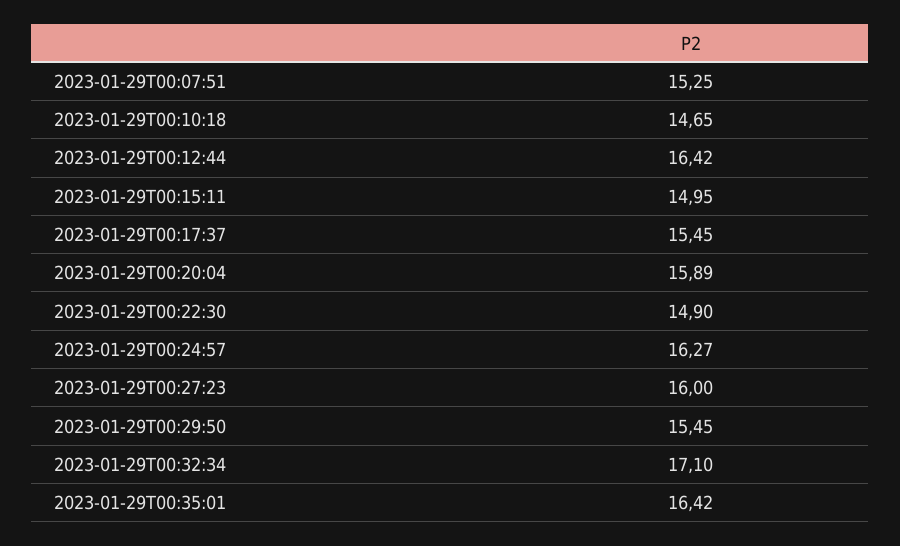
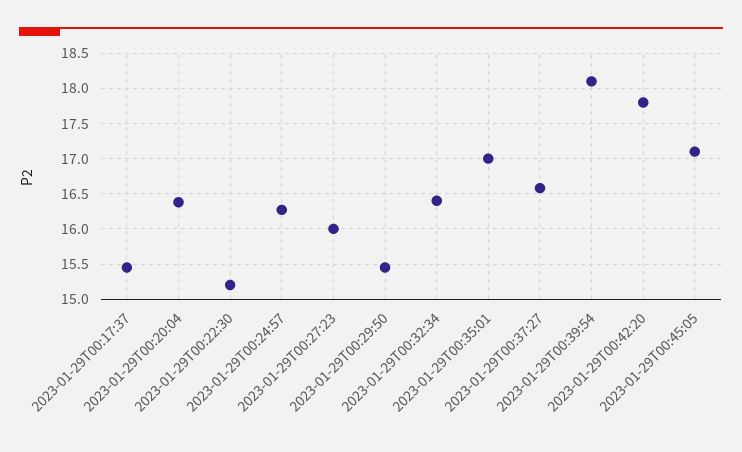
2023-01-29T00:07:51: 15.25 -> none
2023-01-29T00:10:18: 14.65 -> none
2023-01-29T00:12:44: 16.42 -> none
2023-01-29T00:15:11: 14.95 -> none
2023-01-29T00:20:04: 15.89 -> 16.4
2023-01-29T00:22:30: 14.9 -> 15.2
2023-01-29T00:32:34: 17.1 -> 16.4
2023-01-29T00:35:01: 16.42 -> 17
2023-01-29T00:37:27: none -> 16.6
2023-01-29T00:39:54: none -> 18.1
2023-01-29T00:42:20: none -> 17.8
2023-01-29T00:45:05: none -> 17.1

